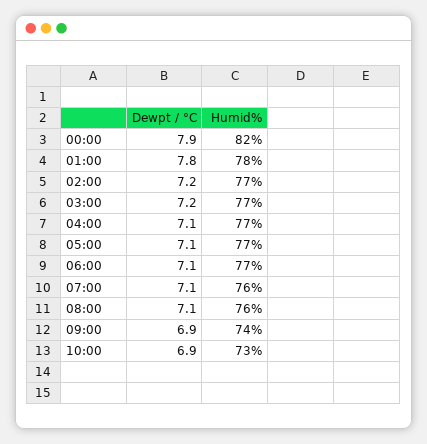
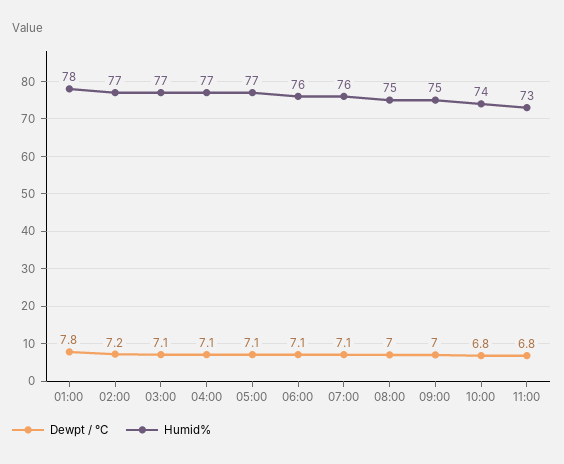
Dewpt / °C, 00:00: 7.9 -> none
Humid%, 00:00: 82 -> none
Dewpt / °C, 03:00: 7.2 -> 7.1
Humid%, 06:00: 77 -> 76
Dewpt / °C, 08:00: 7.1 -> 7
Humid%, 08:00: 76 -> 75
Dewpt / °C, 09:00: 6.9 -> 7
Humid%, 09:00: 74 -> 75
Dewpt / °C, 10:00: 6.9 -> 6.8
Humid%, 10:00: 73 -> 74
Dewpt / °C, 11:00: none -> 6.8
Humid%, 11:00: none -> 73

